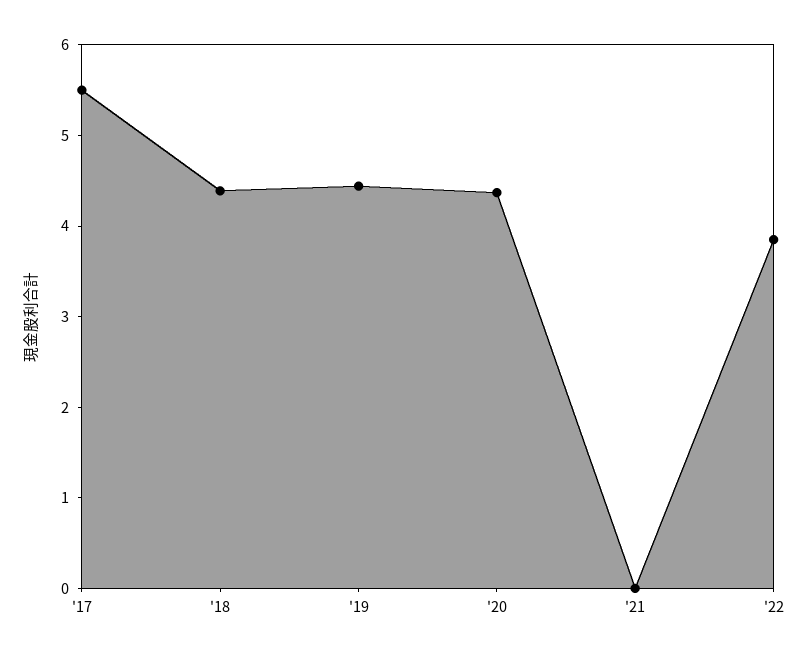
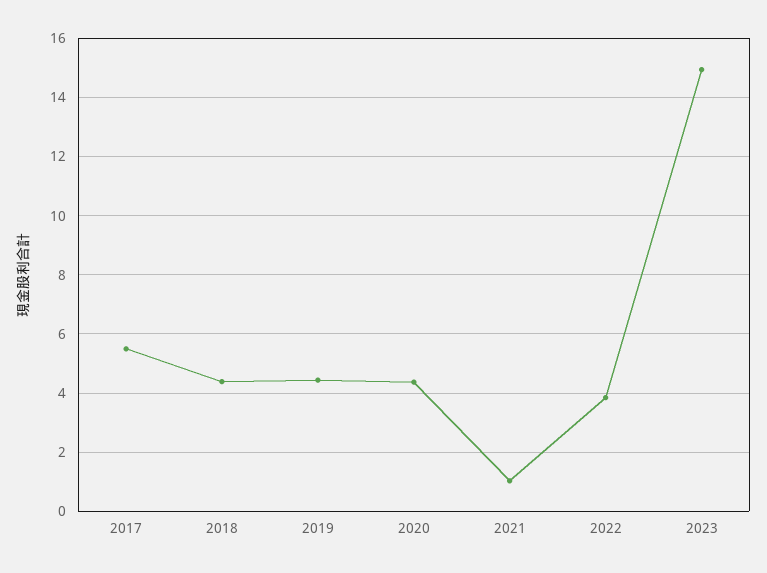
'21: 0 -> 1
2023: none -> 15

